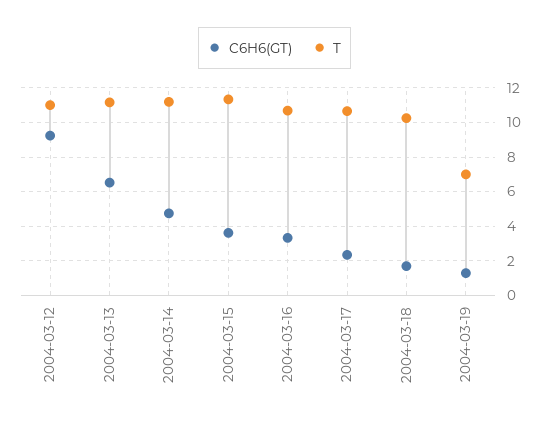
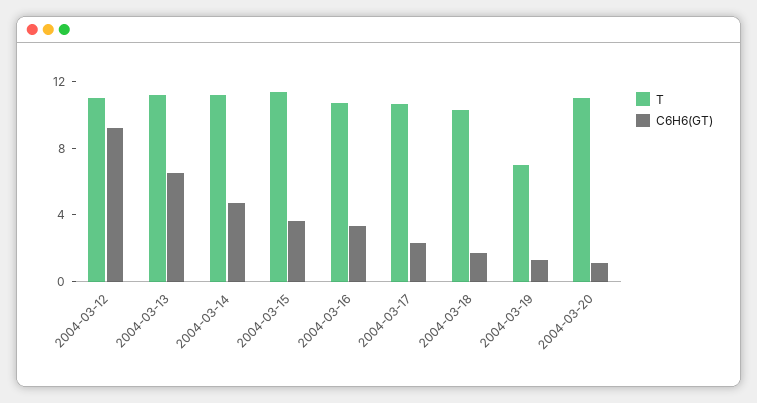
T, 2004-03-20: none -> 11
C6H6(GT), 2004-03-20: none -> 1

